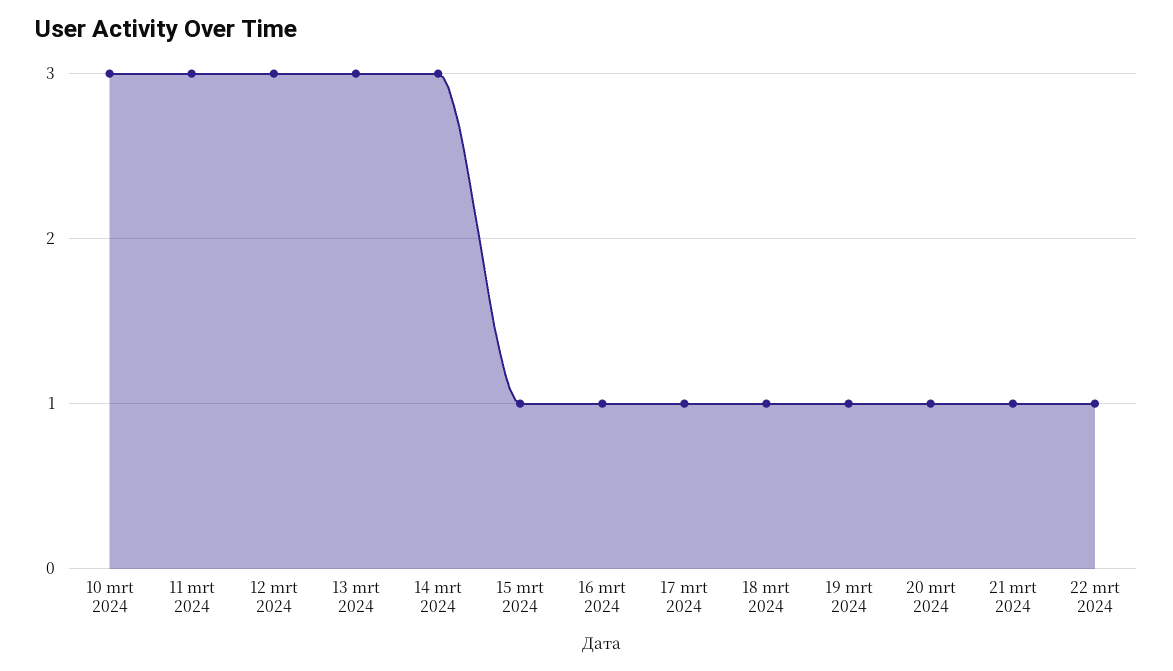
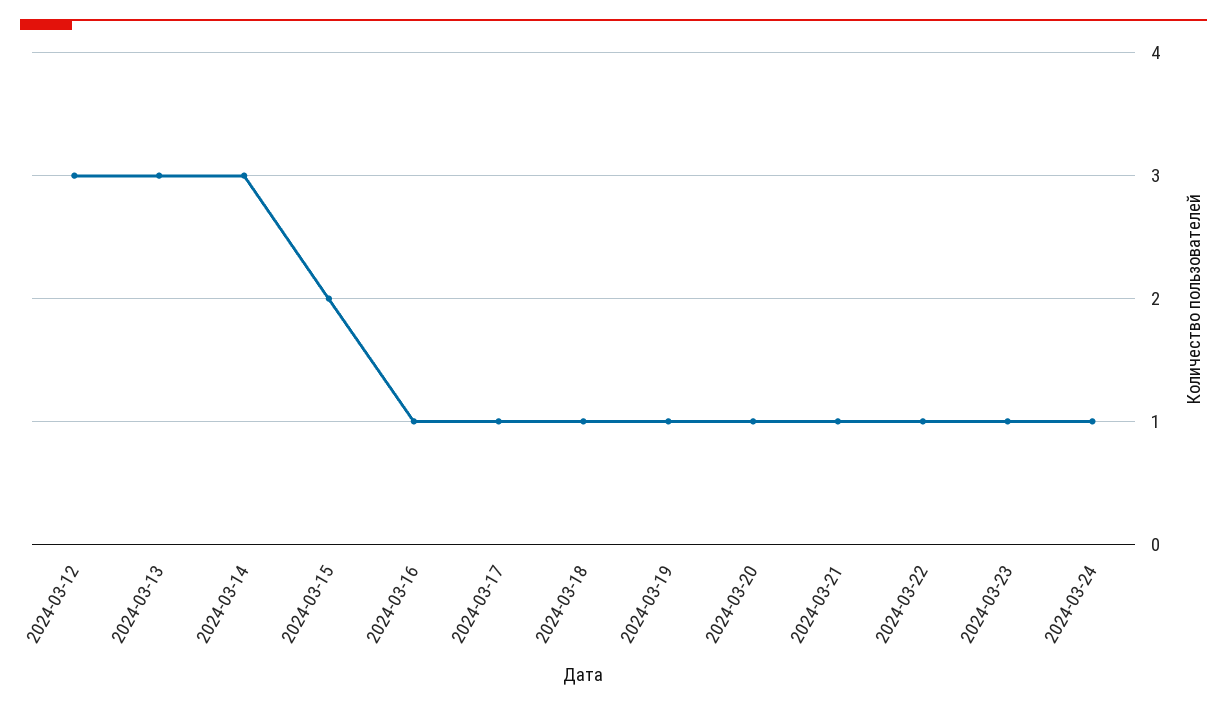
10 mrt 2024: 3 -> none
11 mrt 2024: 3 -> none
15 mrt 2024: 1 -> 2
2024-03-23: none -> 1
2024-03-24: none -> 1

